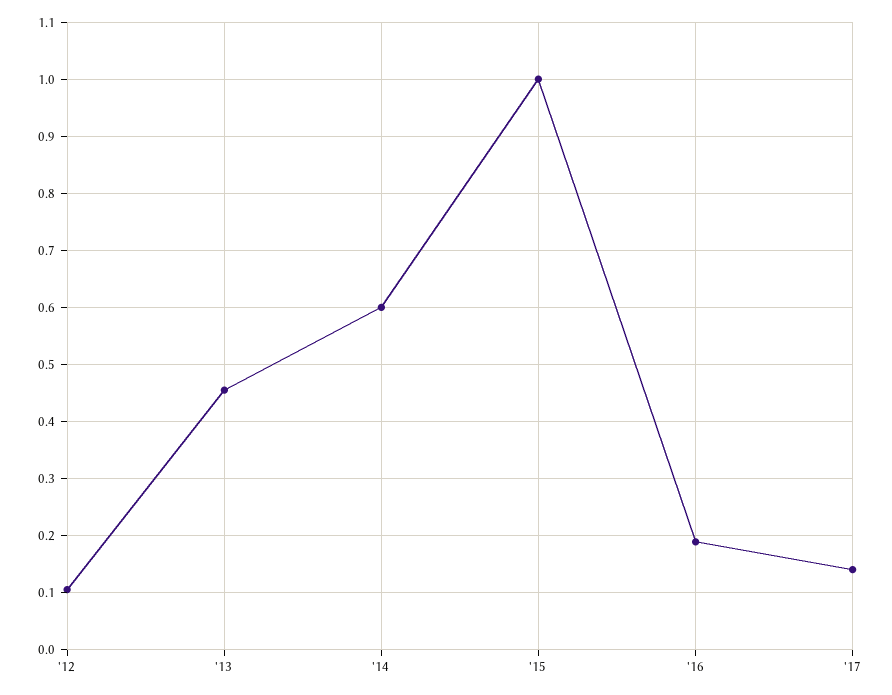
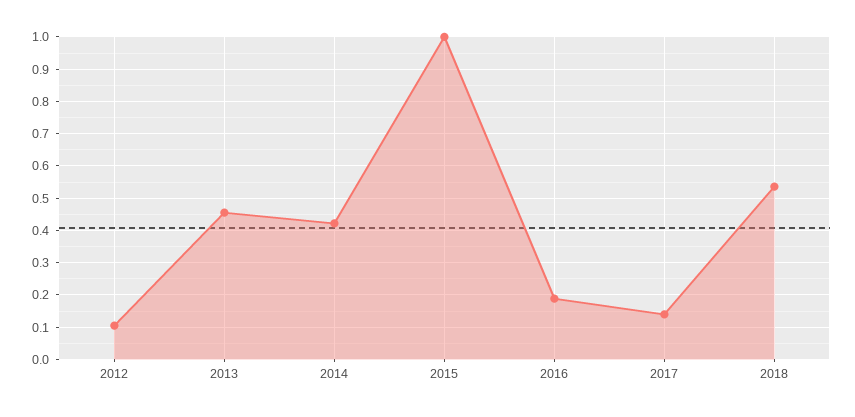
'14: 0.6 -> 0.42
2018: none -> 0.54

